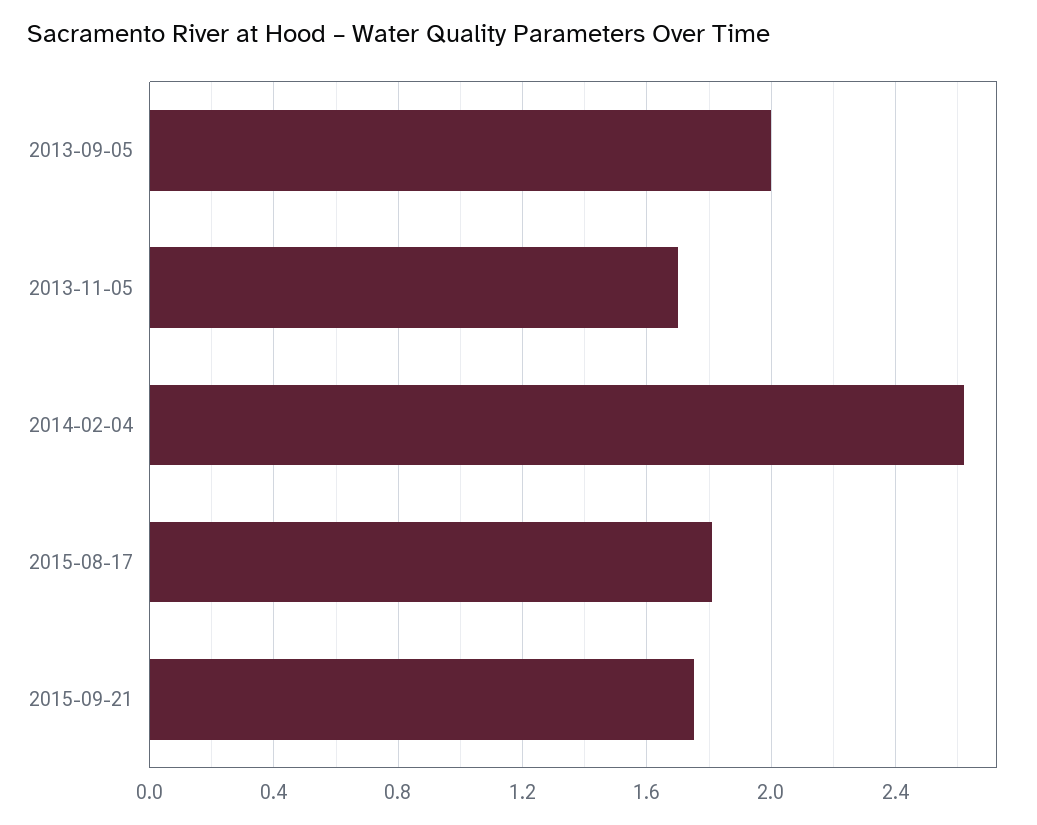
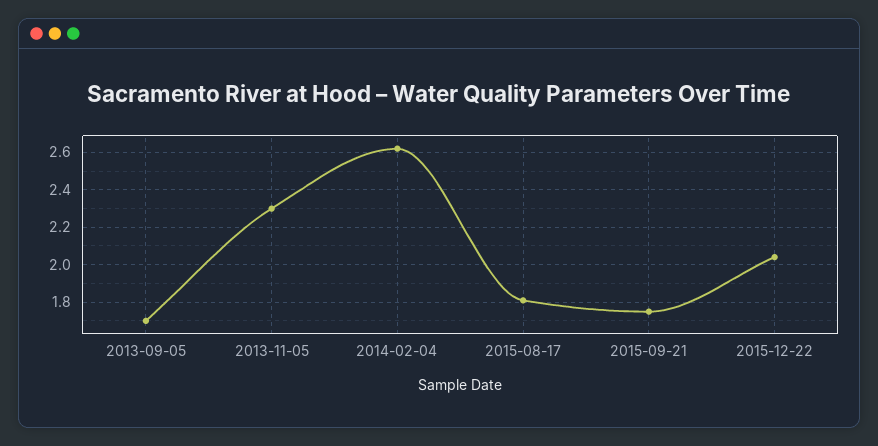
2013-09-05: 2 -> 1.7
2013-11-05: 1.7 -> 2.3
2015-12-22: none -> 2.05

